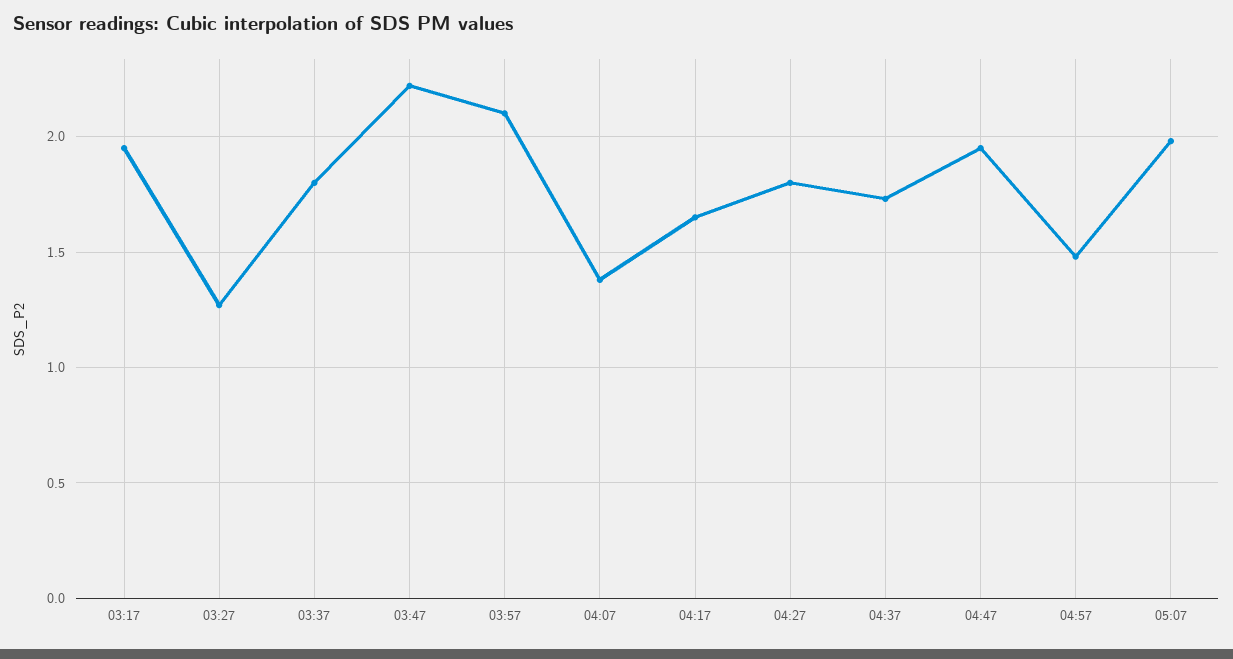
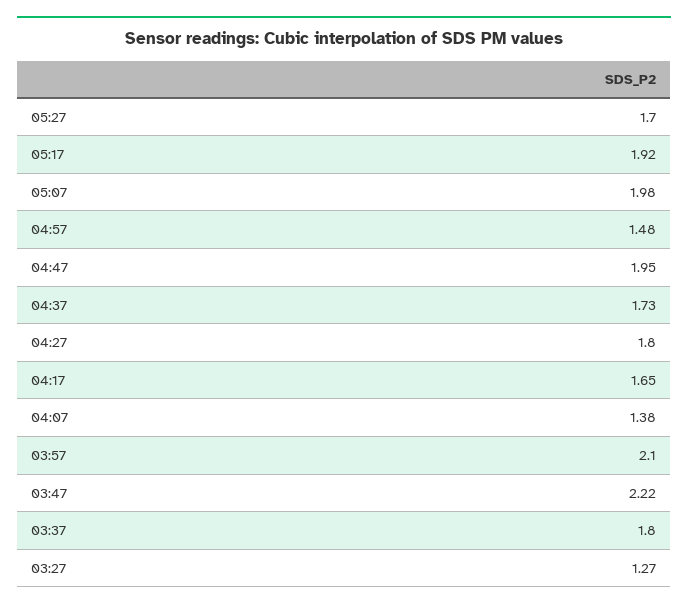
03:17: 1.95 -> none
05:27: none -> 1.7
05:17: none -> 1.92

